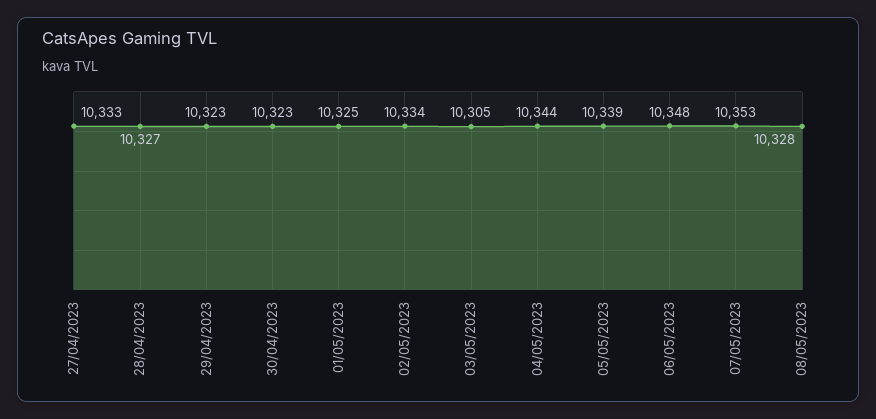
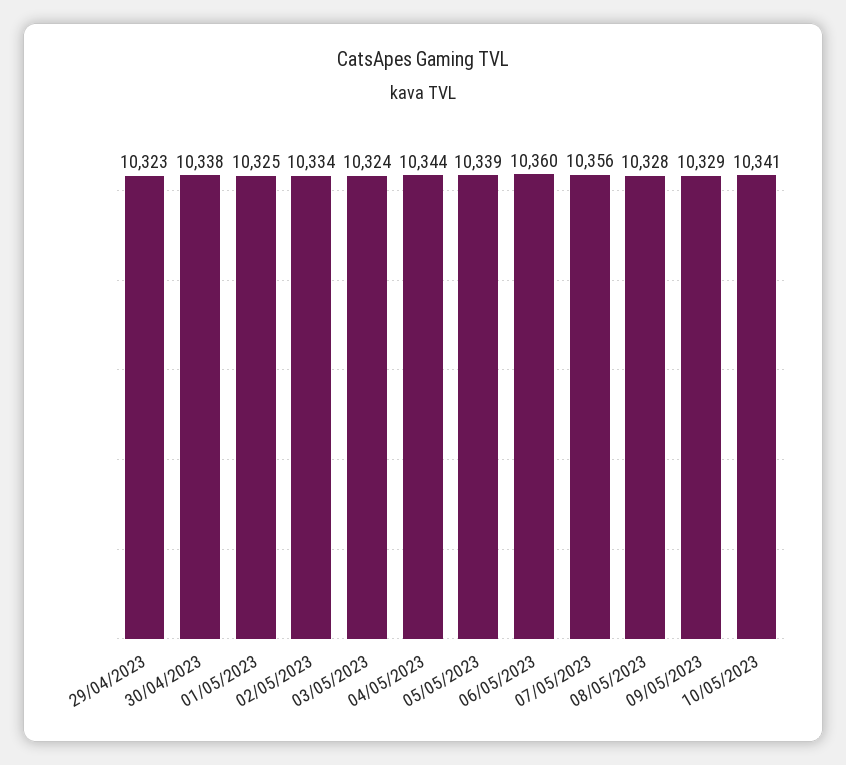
27/04/2023: 10333 -> none
28/04/2023: 10327 -> none
30/04/2023: 10323 -> 10338
03/05/2023: 10305 -> 10324
06/05/2023: 10348 -> 10360
07/05/2023: 10353 -> 10356
09/05/2023: none -> 10329
10/05/2023: none -> 10341

